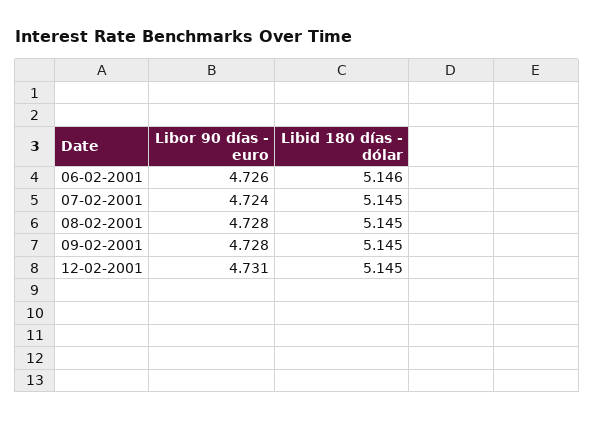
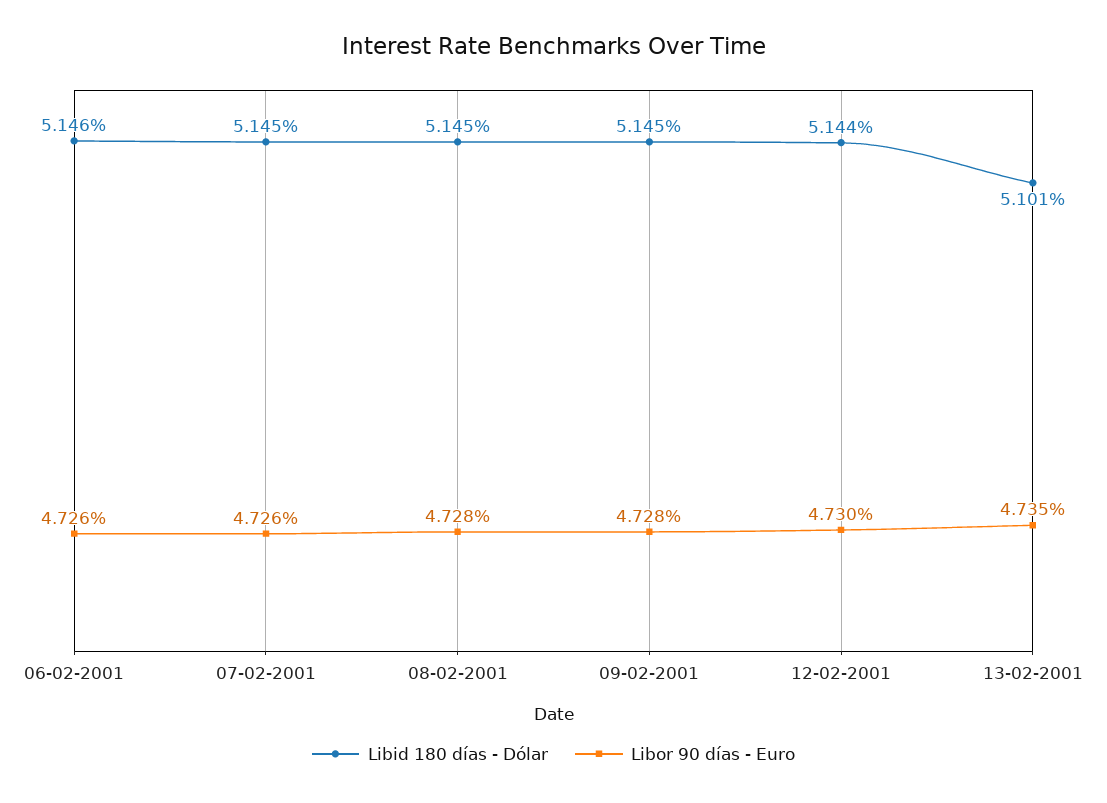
Libor 90 días - euro, 07-02-2001: 4.724 -> 4.726
Libor 90 días - euro, 12-02-2001: 4.731 -> 4.73
Libid 180 días - dólar, 12-02-2001: 5.145 -> 5.144
Libid 180 días - dólar, 13-02-2001: none -> 5.101
Libor 90 días - euro, 13-02-2001: none -> 4.735

